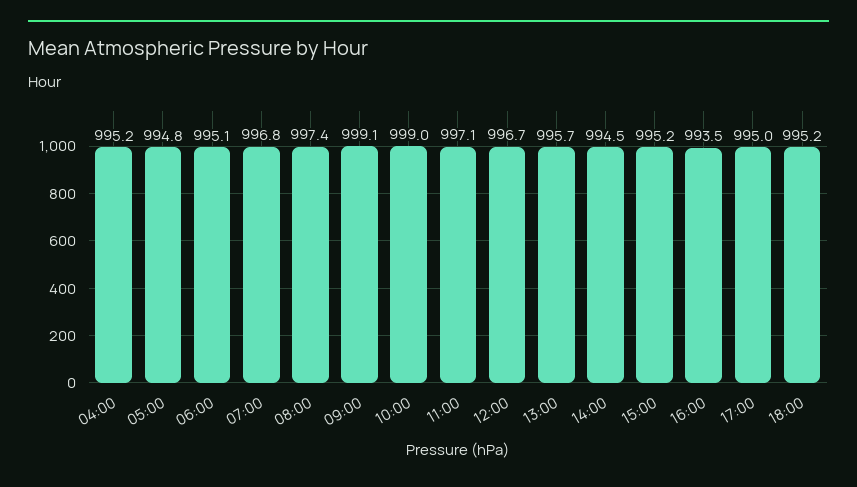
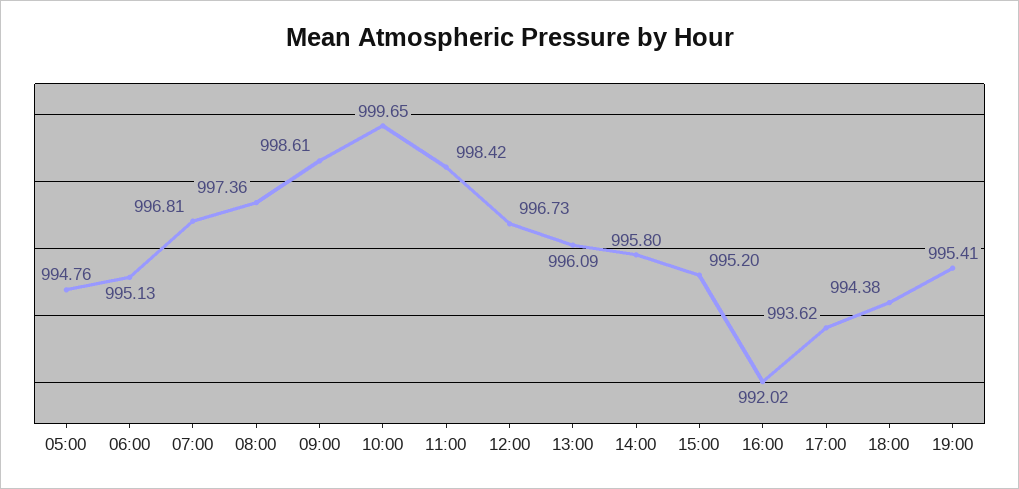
04:00: 995.2 -> none
09:00: 999.1 -> 998.61
10:00: 999 -> 999.65
11:00: 997.1 -> 998.42
13:00: 995.7 -> 996.09
14:00: 994.5 -> 995.8
16:00: 993.5 -> 992.02
17:00: 995 -> 993.62
18:00: 995.2 -> 994.38
19:00: none -> 995.41

